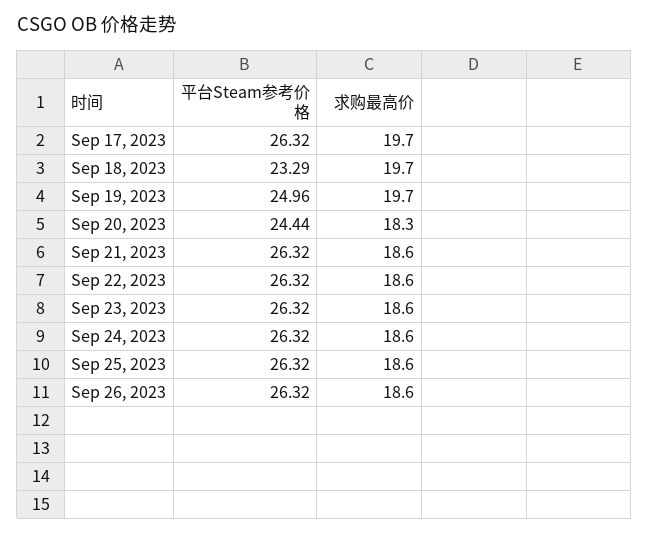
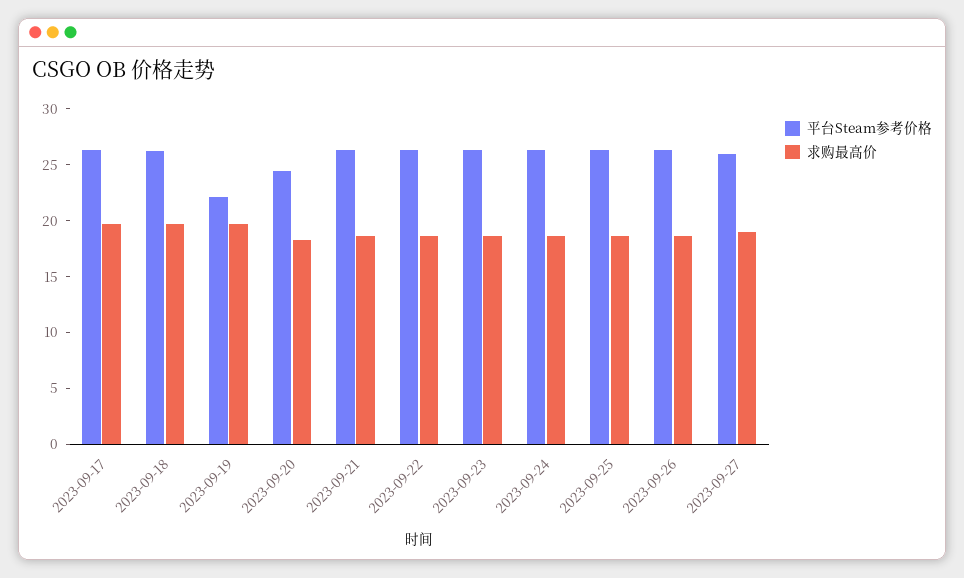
平台Steam参考价格, Sep 18, 2023: 23.29 -> 26
平台Steam参考价格, Sep 19, 2023: 24.96 -> 22
平台Steam参考价格, 2023-09-27: none -> 26
求购最高价, 2023-09-27: none -> 19

